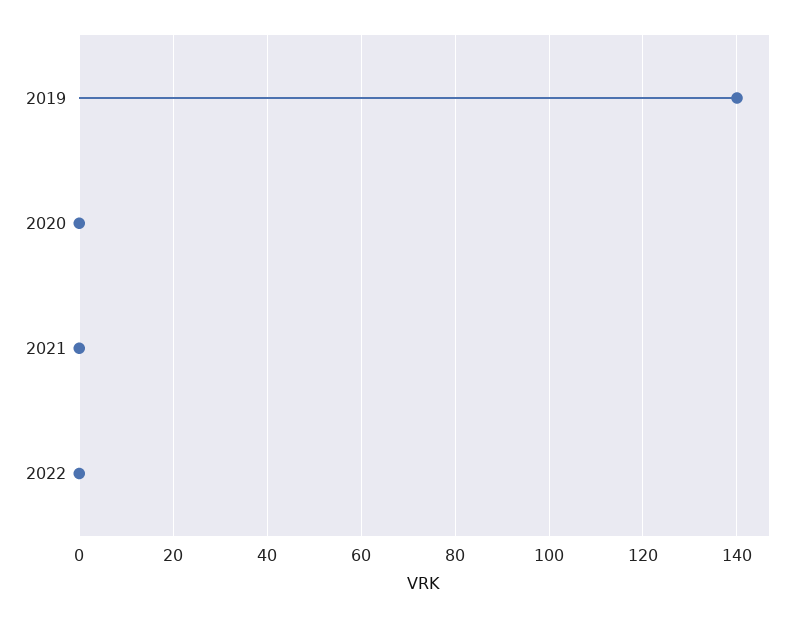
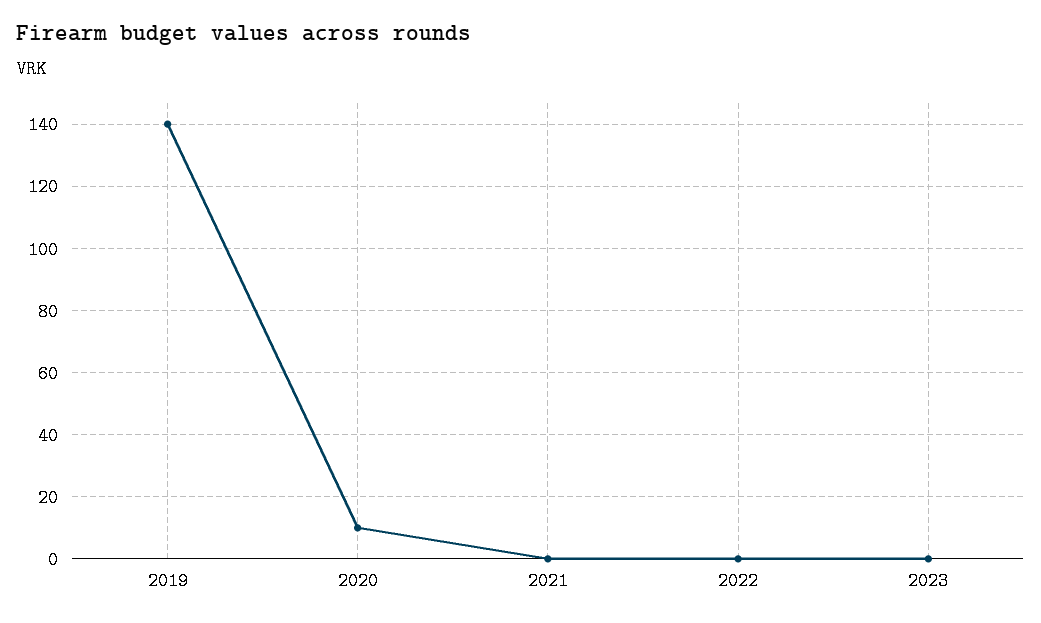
2020: 0 -> 10
2023: none -> 0

